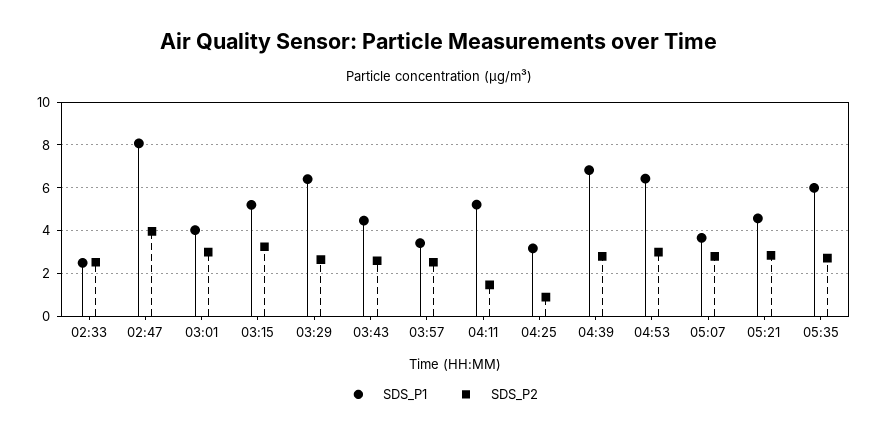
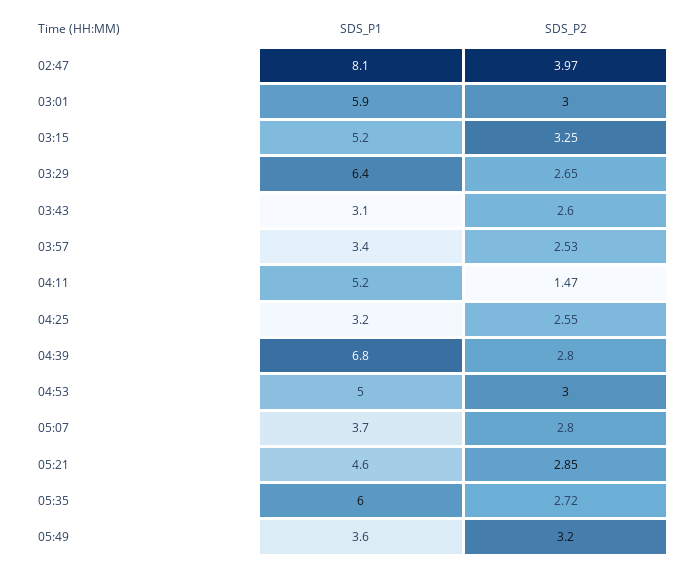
SDS_P1, 02:33: 2.5 -> none
SDS_P2, 02:33: 2.5 -> none
SDS_P1, 03:01: 4 -> 5.9
SDS_P1, 03:43: 4.5 -> 3.1
SDS_P2, 04:25: 1 -> 2.55
SDS_P1, 04:53: 6.5 -> 5
SDS_P1, 05:49: none -> 3.6
SDS_P2, 05:49: none -> 3.2

